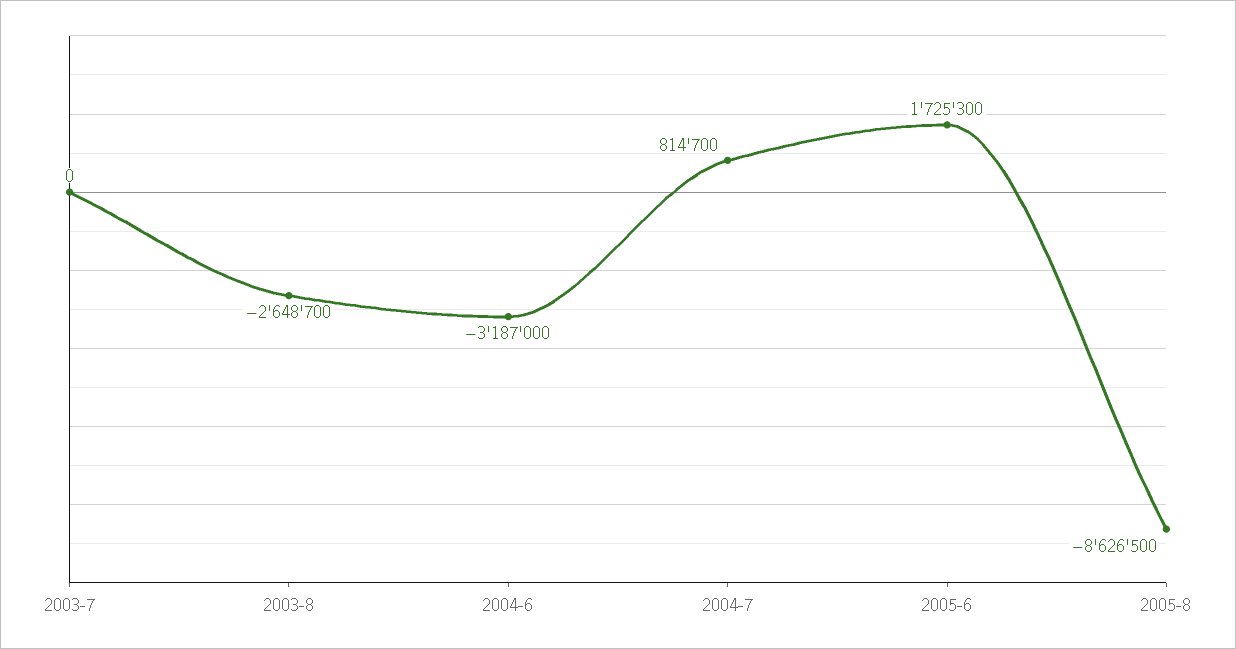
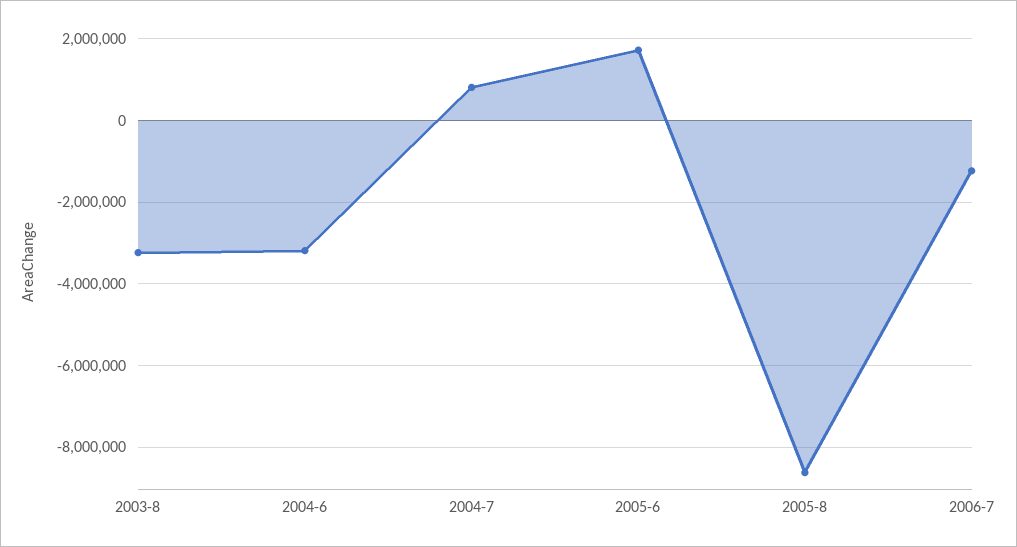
2003-7: 0 -> none
2003-8: -2648700 -> -3200000
2006-7: none -> -1200000

